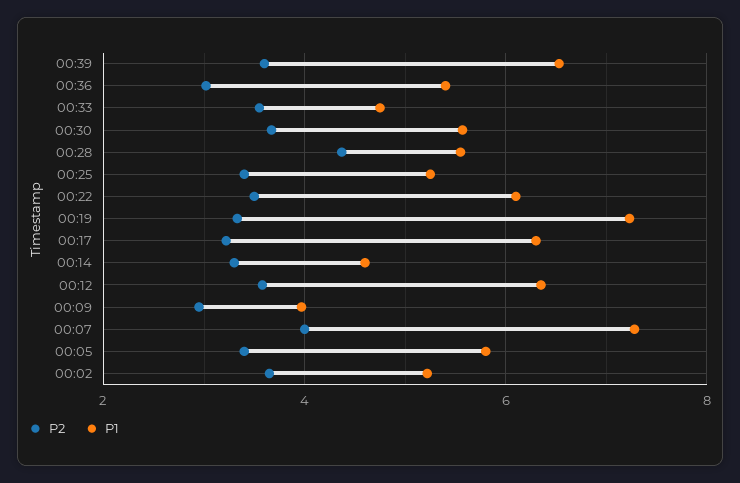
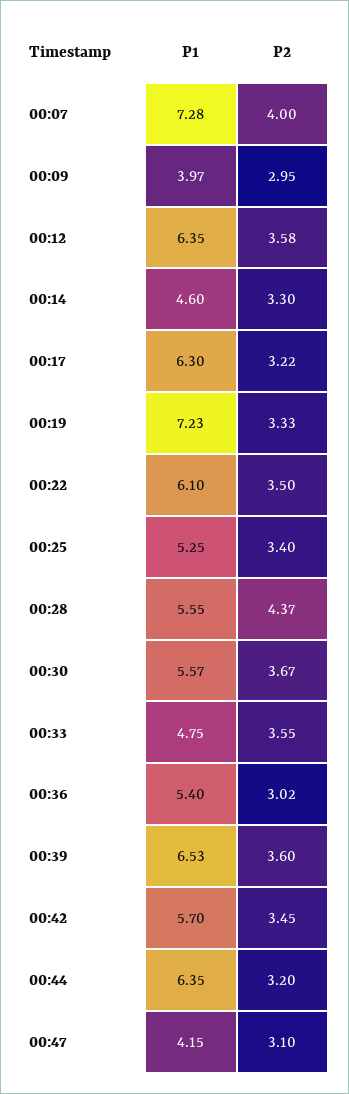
P2, 00:05: 3.4 -> none
P1, 00:05: 5.8 -> none
P2, 00:02: 3.6 -> none
P1, 00:02: 5.2 -> none
P1, 00:42: none -> 5.7
P2, 00:42: none -> 3.45
P1, 00:44: none -> 6.35
P2, 00:44: none -> 3.2
P1, 00:47: none -> 4.15
P2, 00:47: none -> 3.1

